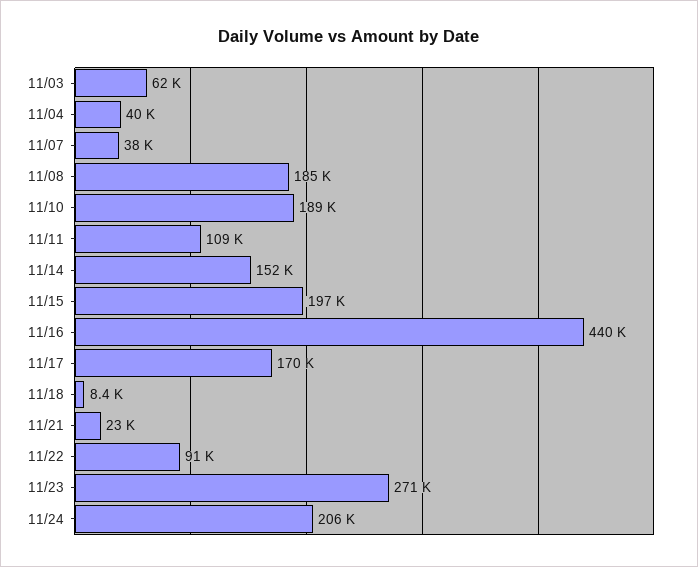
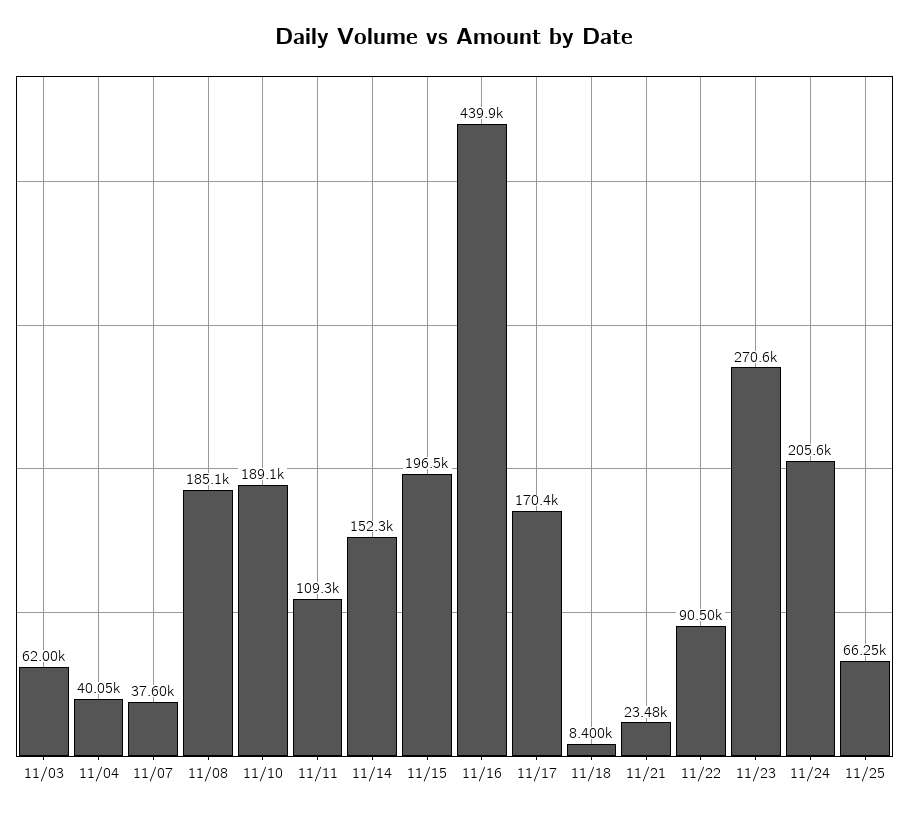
11/25: none -> 66250

